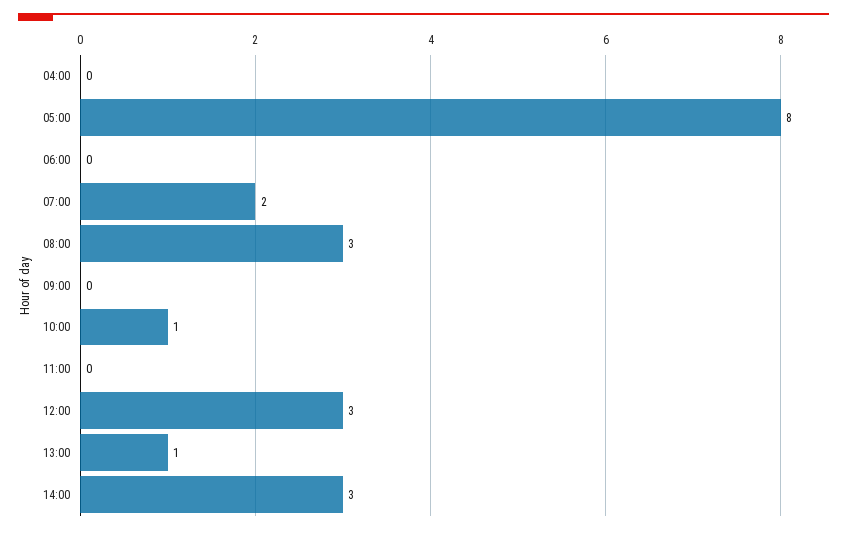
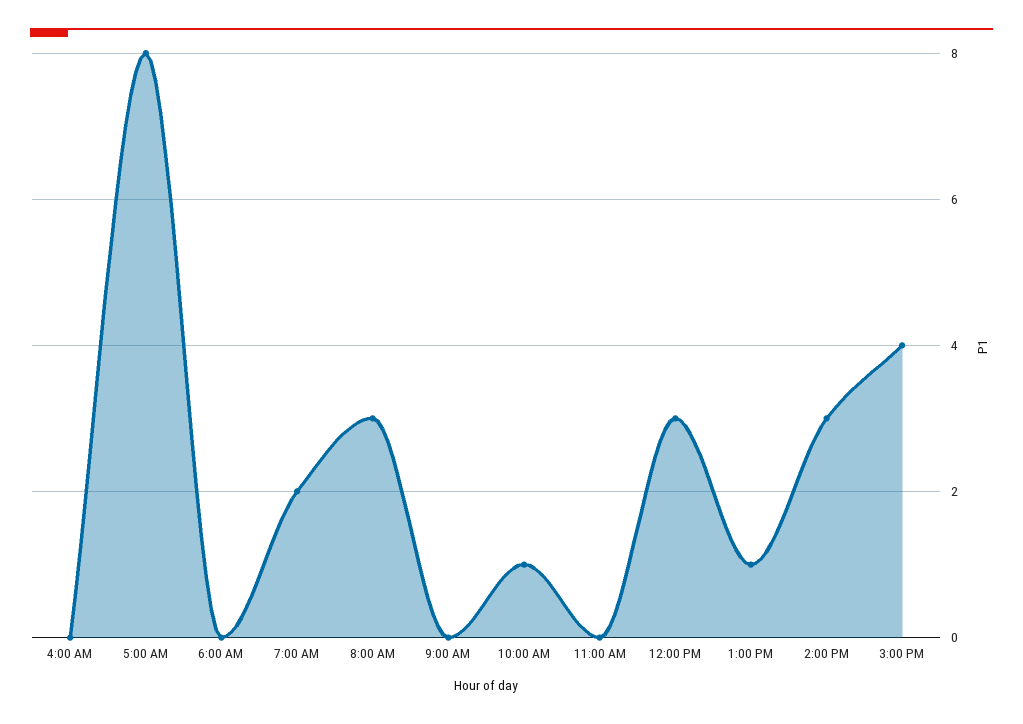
3:00 PM: none -> 4

